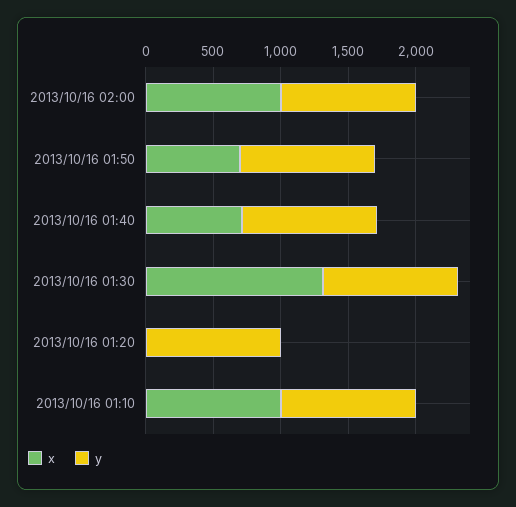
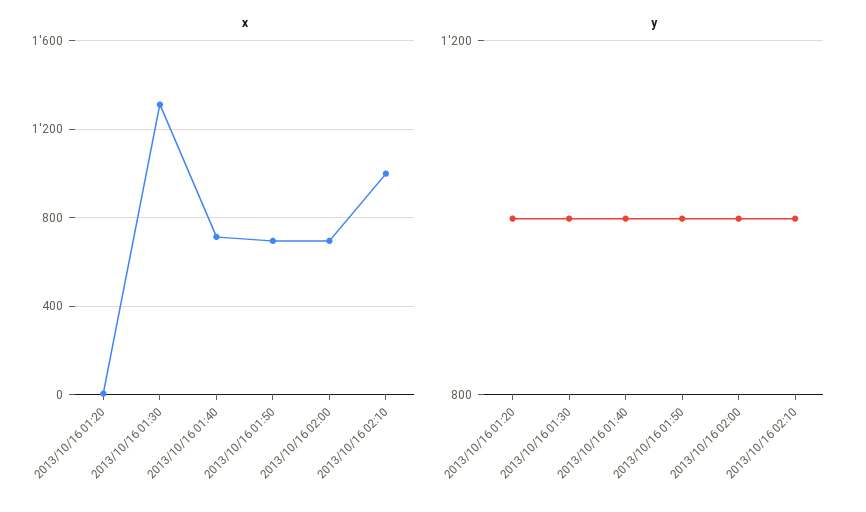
x, 2013/10/16 02:00: 1000 -> 700
x, 2013/10/16 01:10: 1000 -> none
y, 2013/10/16 01:10: 1000 -> none
x, 2013/10/16 02:10: none -> 1000
y, 2013/10/16 02:10: none -> 1000

